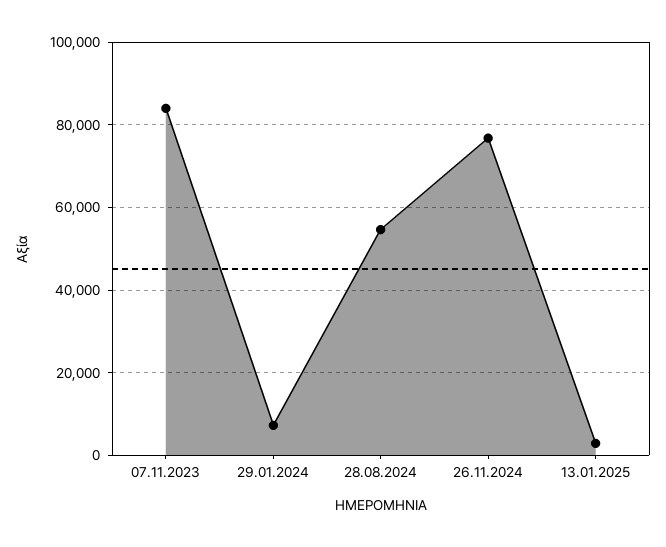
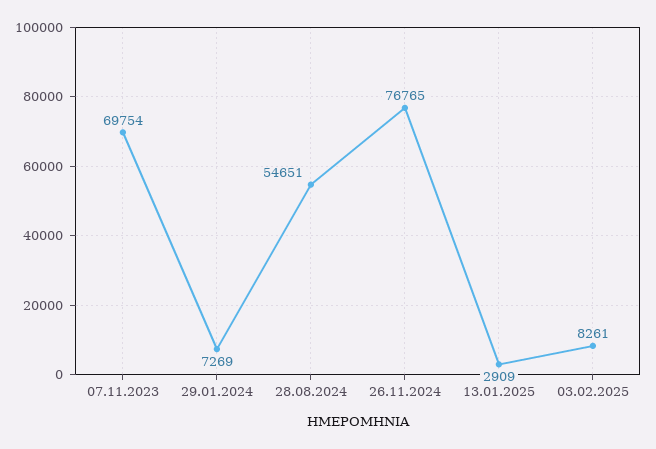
07.11.2023: 84000 -> 69754
03.02.2025: none -> 8261

